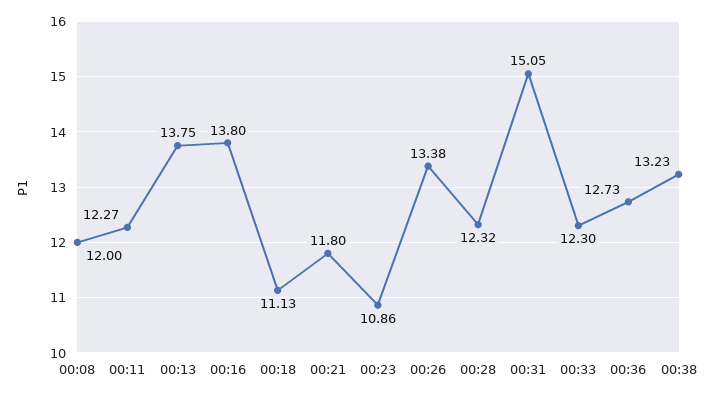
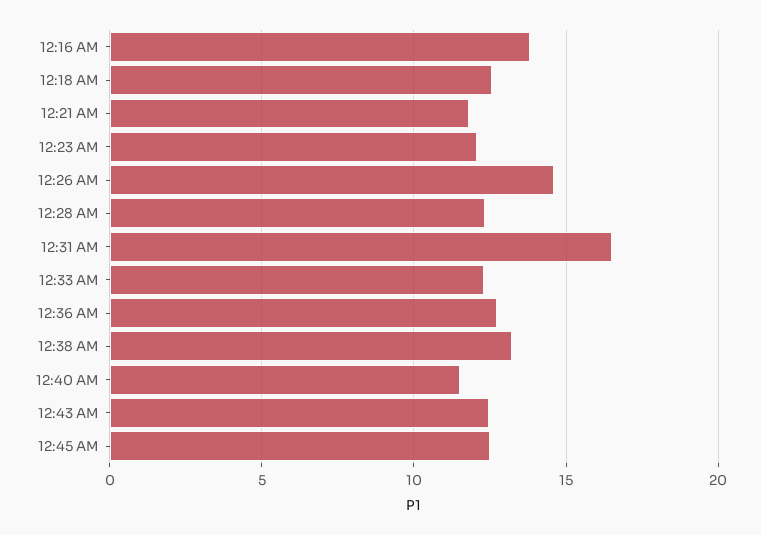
00:08: 12 -> none
00:11: 12.27 -> none
00:13: 13.75 -> none
00:18: 11.13 -> 12.5
00:23: 10.86 -> 12
00:26: 13.38 -> 14.5
00:31: 15.05 -> 16.5
12:40 AM: none -> 11.5
12:43 AM: none -> 12.5
12:45 AM: none -> 12.5

